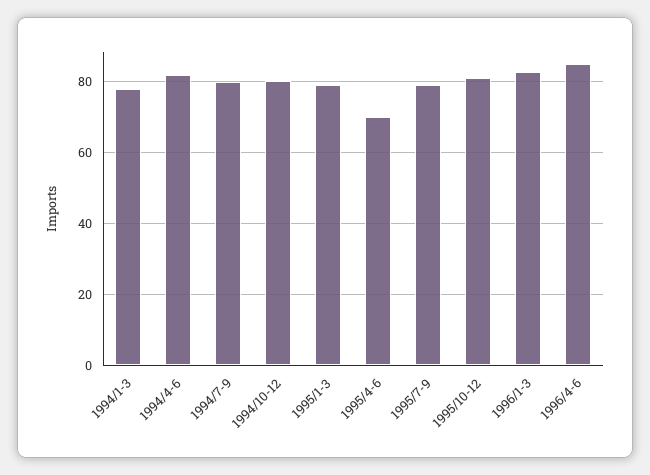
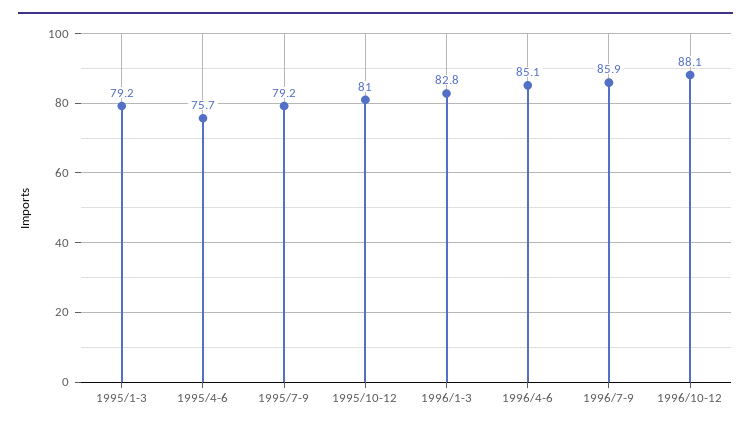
1994/1-3: 78 -> none
1994/4-6: 82 -> none
1994/7-9: 80 -> none
1994/10-12: 80 -> none
1995/4-6: 70 -> 75.7
1996/7-9: none -> 85.9
1996/10-12: none -> 88.1

